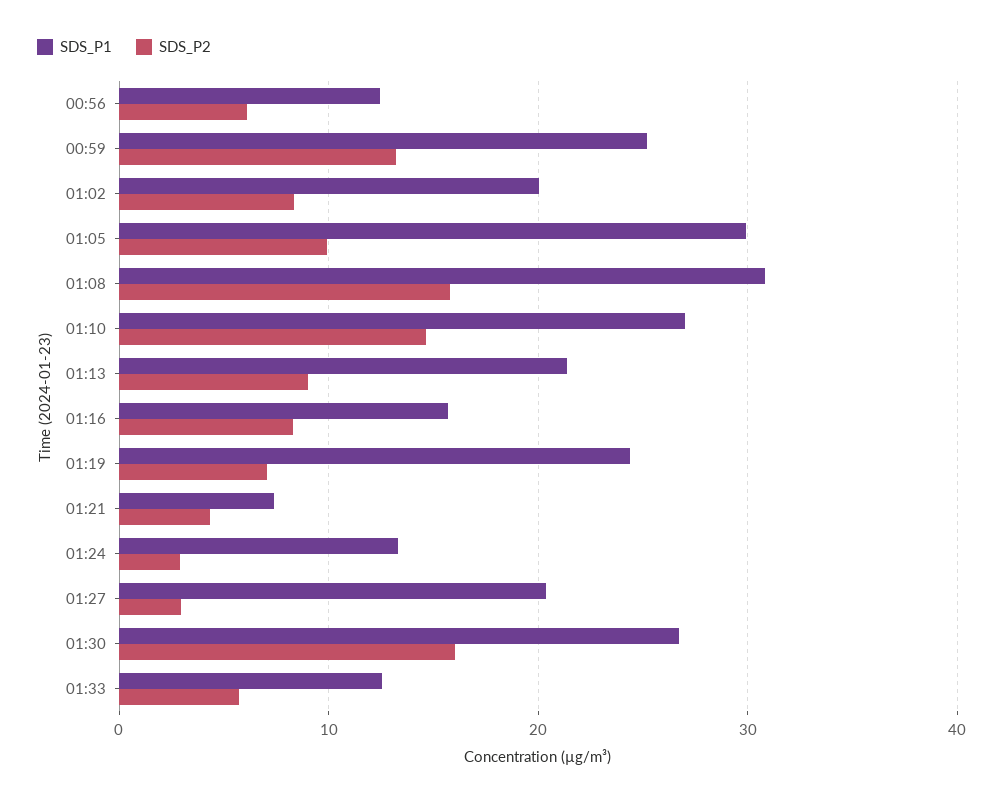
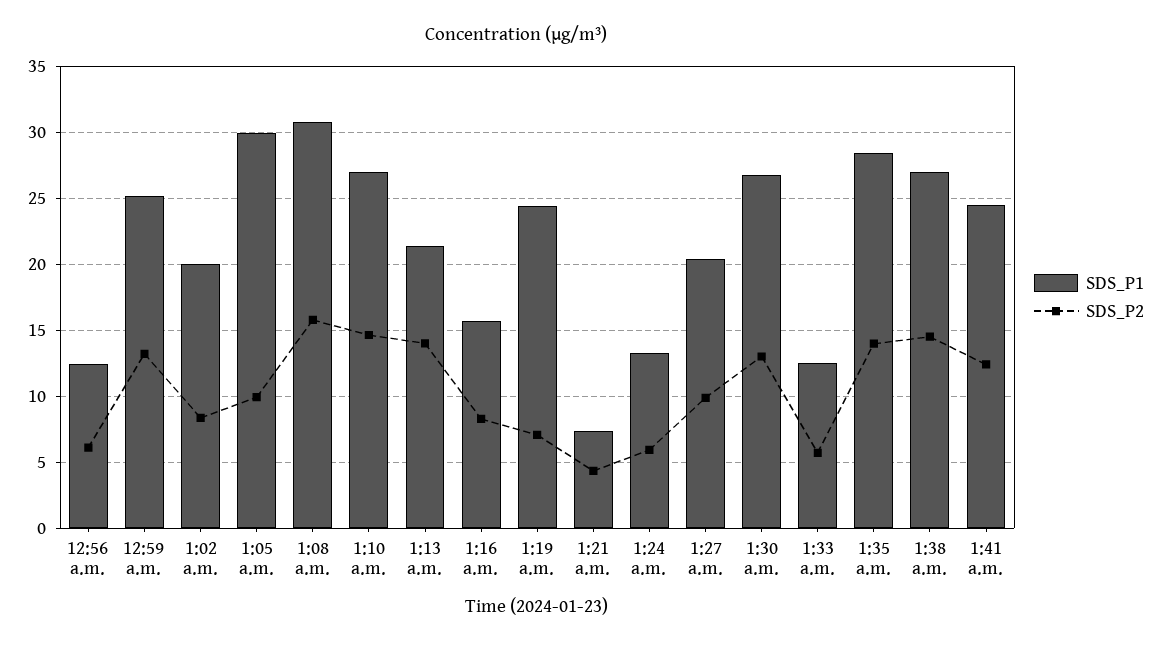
SDS_P2, 01:13: 9 -> 14
SDS_P2, 01:24: 3 -> 6
SDS_P2, 01:27: 3 -> 10
SDS_P2, 01:30: 16 -> 13
SDS_P1, 1:35 a.m.: none -> 28.5
SDS_P2, 1:35 a.m.: none -> 14
SDS_P1, 1:38 a.m.: none -> 27
SDS_P2, 1:38 a.m.: none -> 14.5
SDS_P1, 1:41 a.m.: none -> 24.5
SDS_P2, 1:41 a.m.: none -> 12.5

